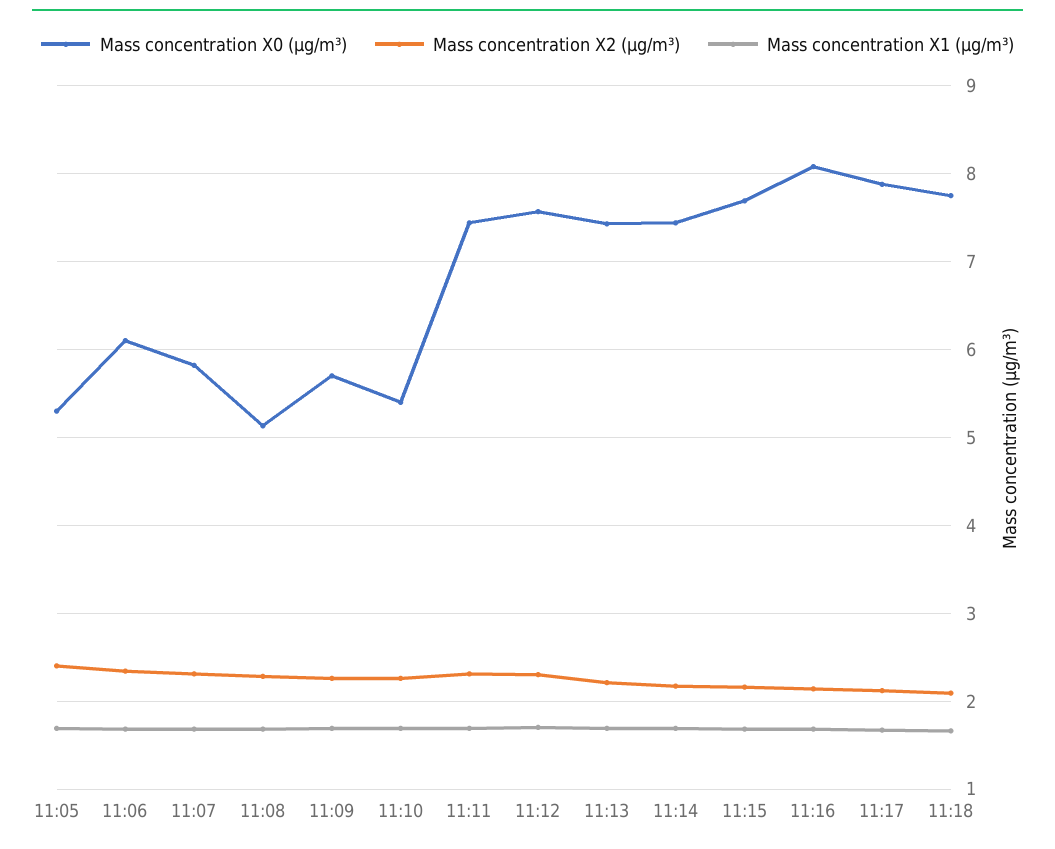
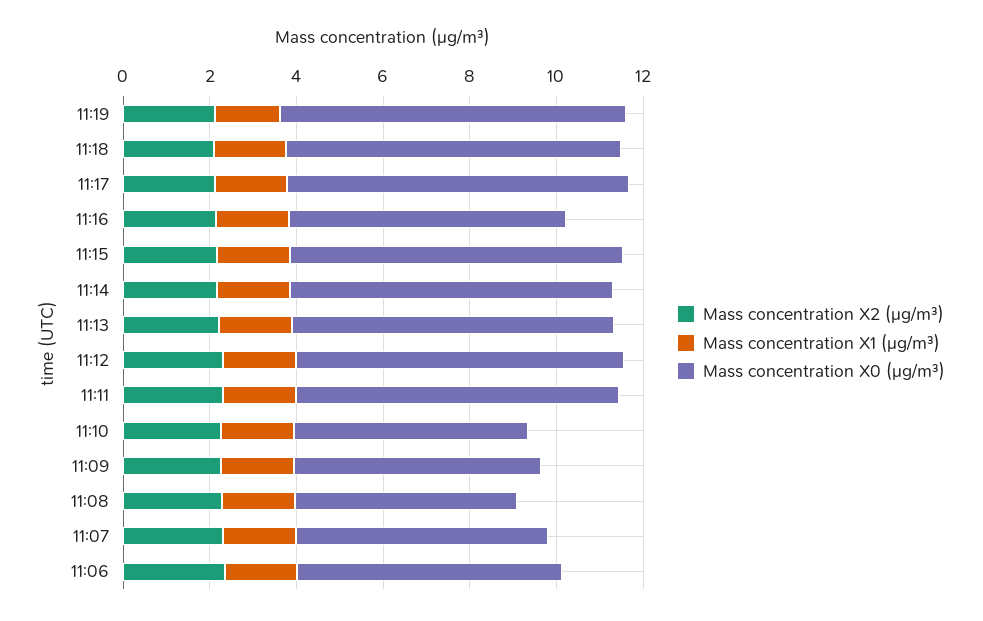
Mass concentration X0 (μg/m³), 11:05: 5.3 -> none
Mass concentration X2 (μg/m³), 11:05: 2.4 -> none
Mass concentration X1 (μg/m³), 11:05: 1.7 -> none
Mass concentration X0 (μg/m³), 11:16: 8.1 -> 6.5
Mass concentration X2 (μg/m³), 11:19: none -> 2
Mass concentration X1 (μg/m³), 11:19: none -> 1.5
Mass concentration X0 (μg/m³), 11:19: none -> 8

